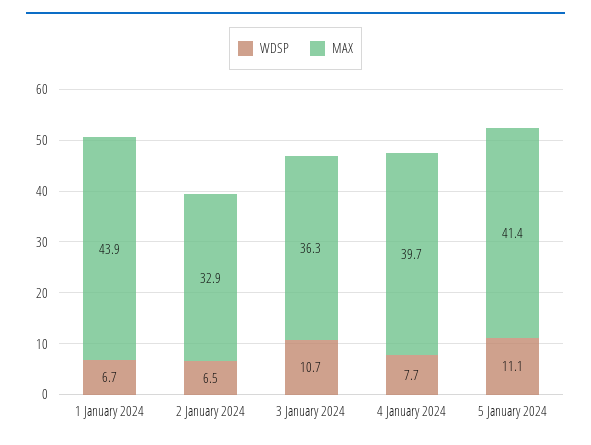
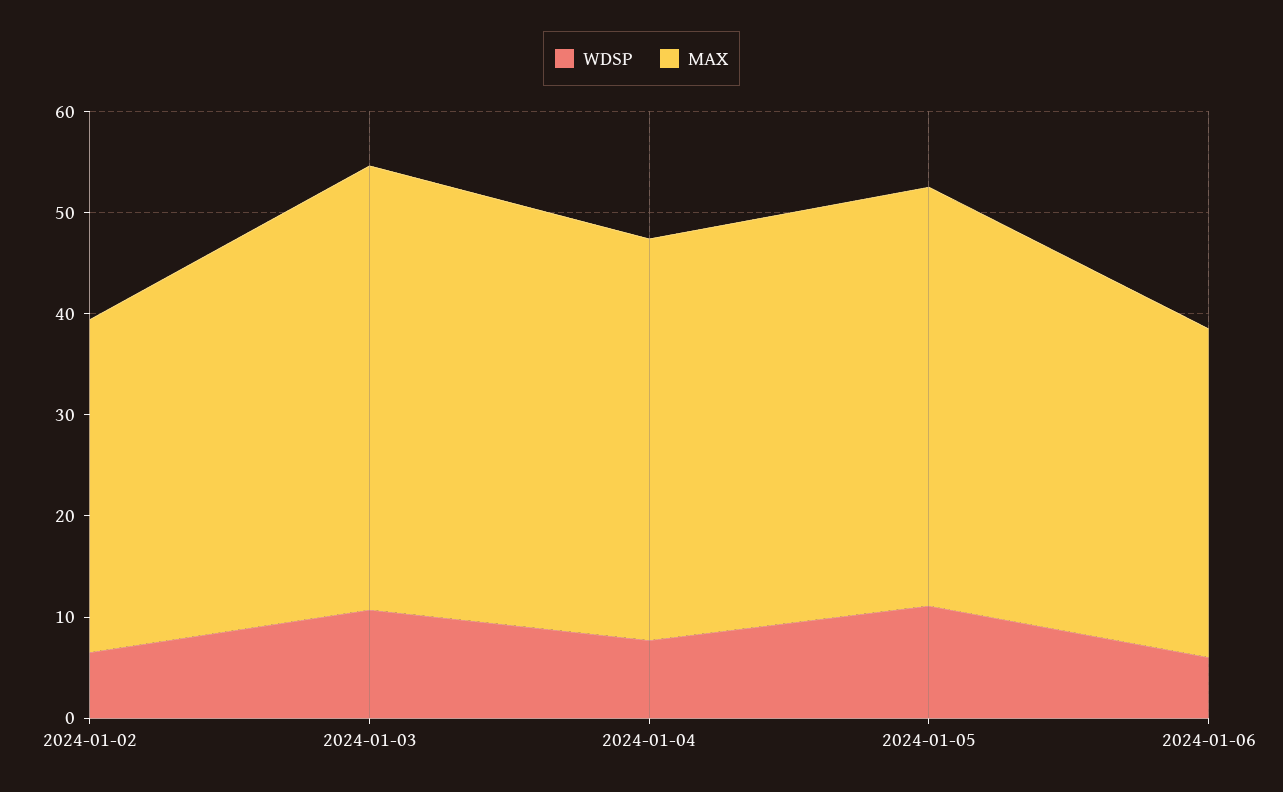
WDSP, 1 January 2024: 6.7 -> none
MAX, 1 January 2024: 43.9 -> none
MAX, 3 January 2024: 36.3 -> 44
WDSP, 2024-01-06: none -> 6
MAX, 2024-01-06: none -> 32

